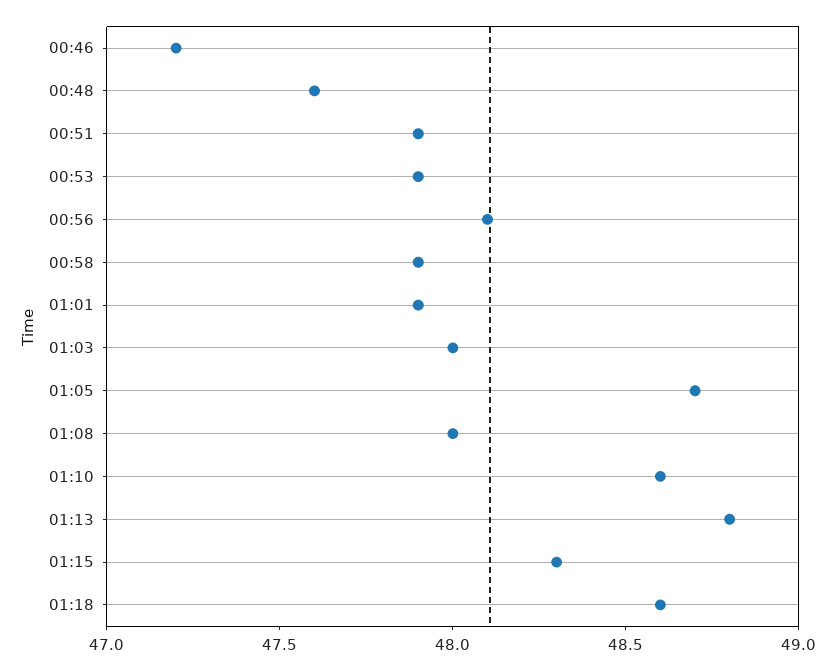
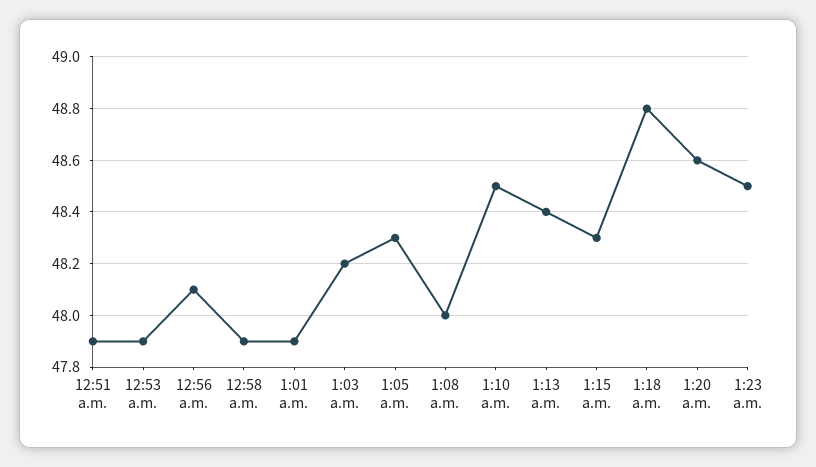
00:46: 47.2 -> none
00:48: 47.6 -> none
01:03: 48 -> 48.2
01:05: 48.7 -> 48.3
01:10: 48.6 -> 48.5
01:13: 48.8 -> 48.4
01:18: 48.6 -> 48.8
1:20 a.m.: none -> 48.6
1:23 a.m.: none -> 48.5

